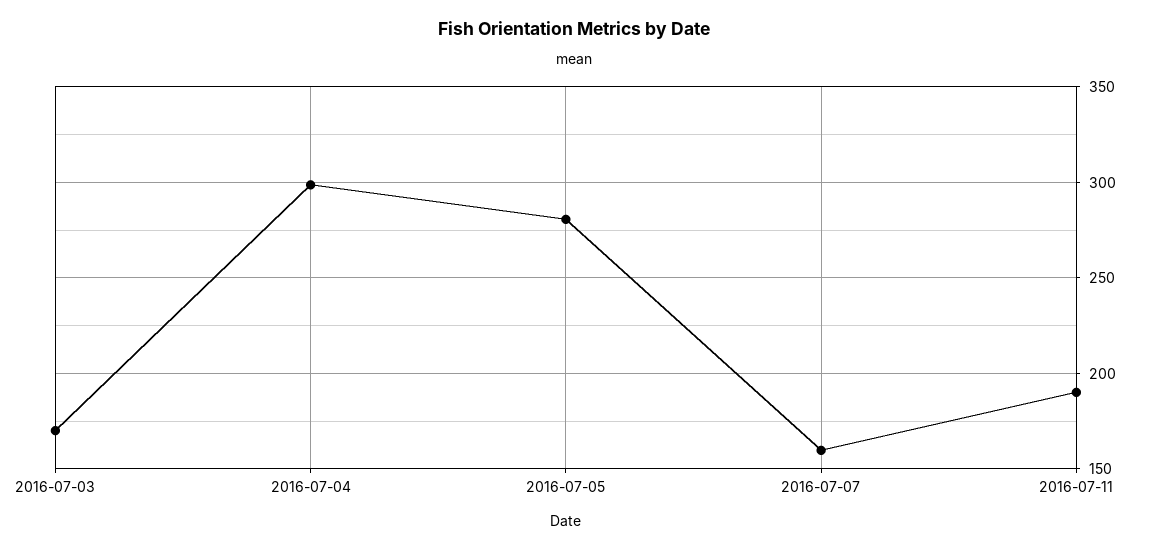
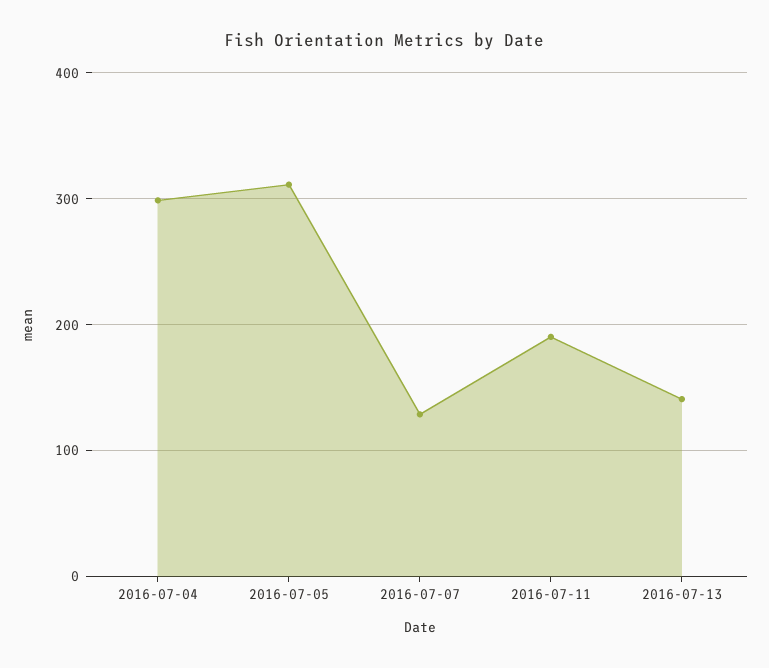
2016-07-03: 170 -> none
2016-07-05: 280 -> 310
2016-07-07: 160 -> 130
2016-07-13: none -> 140

